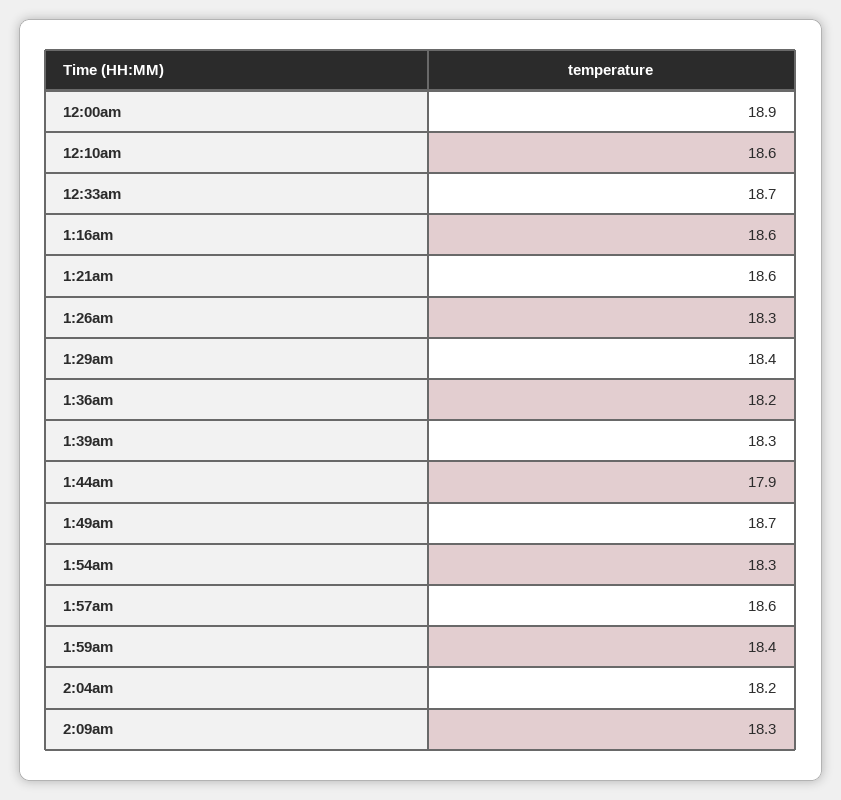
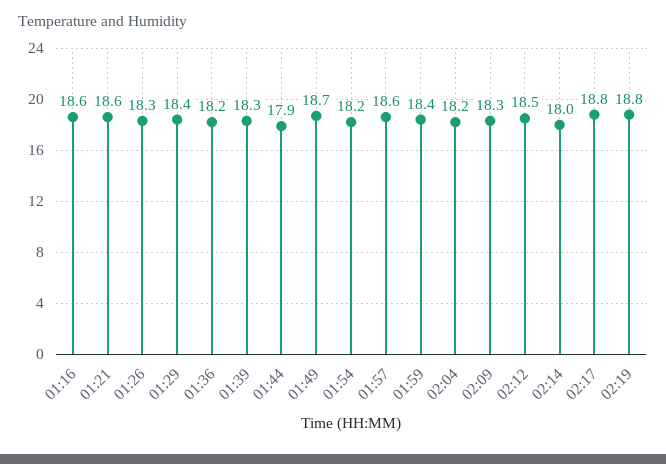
12:00am: 18.9 -> none
12:10am: 18.6 -> none
12:33am: 18.7 -> none
1:54am: 18.3 -> 18.2
02:12: none -> 18.5
02:14: none -> 18
02:17: none -> 18.8
02:19: none -> 18.8

